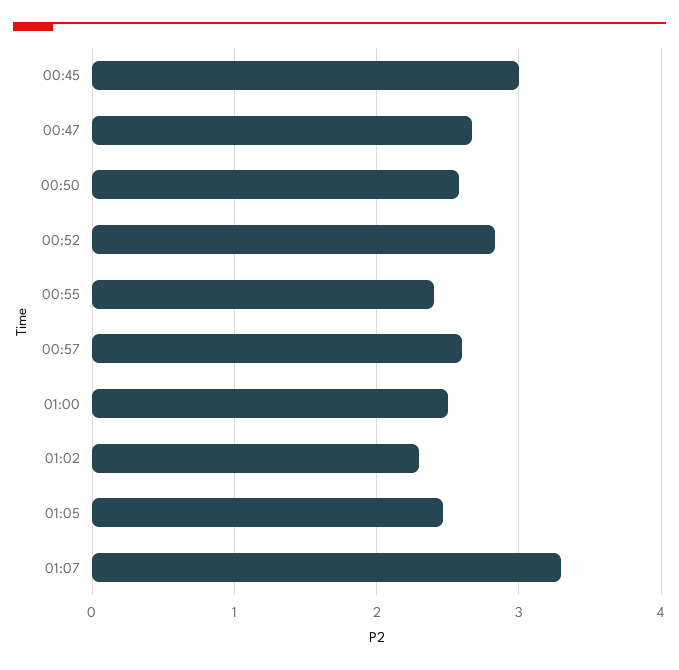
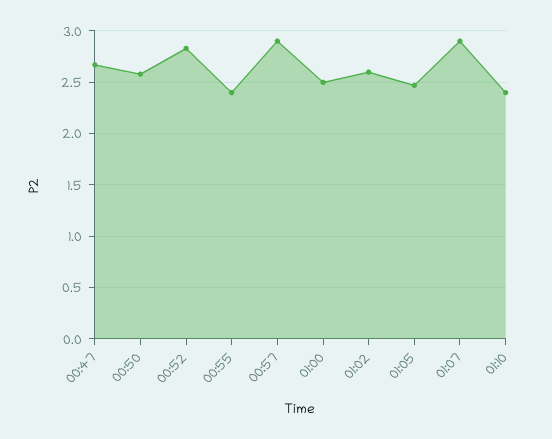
00:45: 3 -> none
00:57: 2.6 -> 2.9
01:02: 2.3 -> 2.6
01:07: 3.3 -> 2.9
01:10: none -> 2.4

